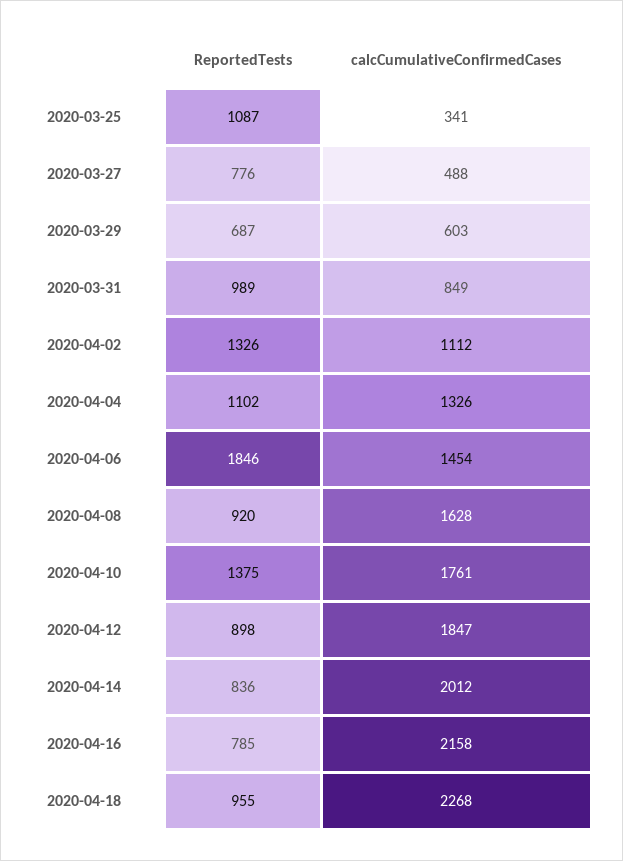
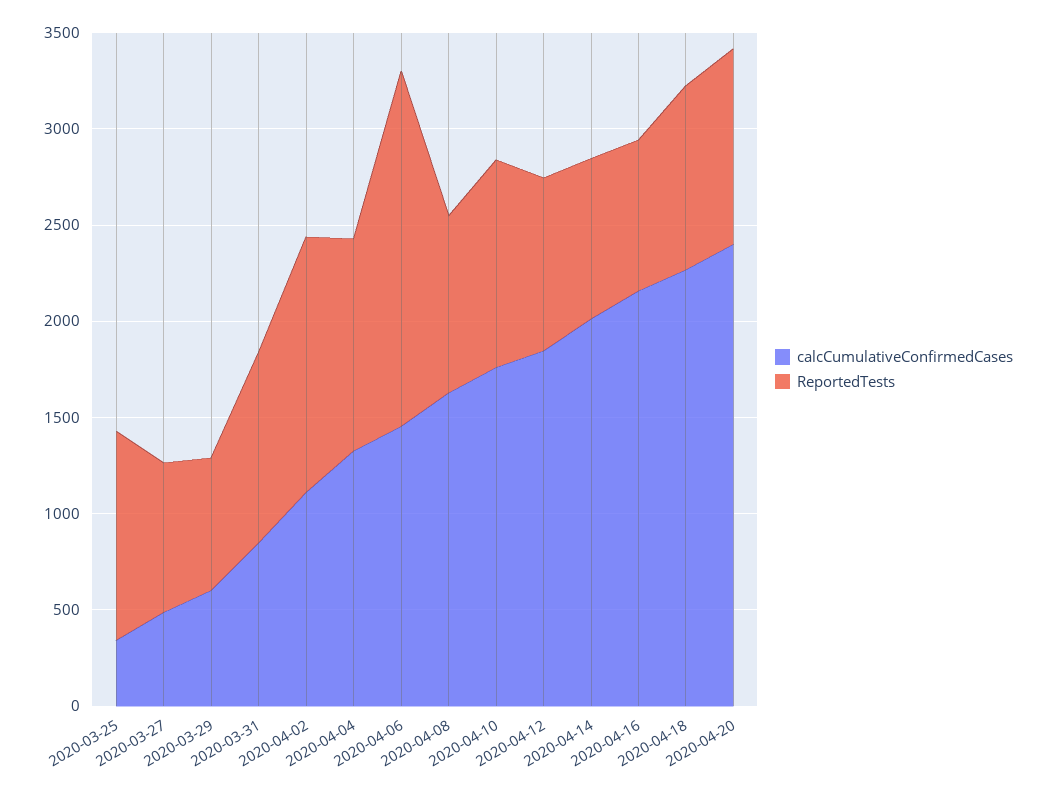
ReportedTests, 2020-04-10: 1375 -> 1100
calcCumulativeConfirmedCases, 2020-04-20: none -> 2400
ReportedTests, 2020-04-20: none -> 1000

